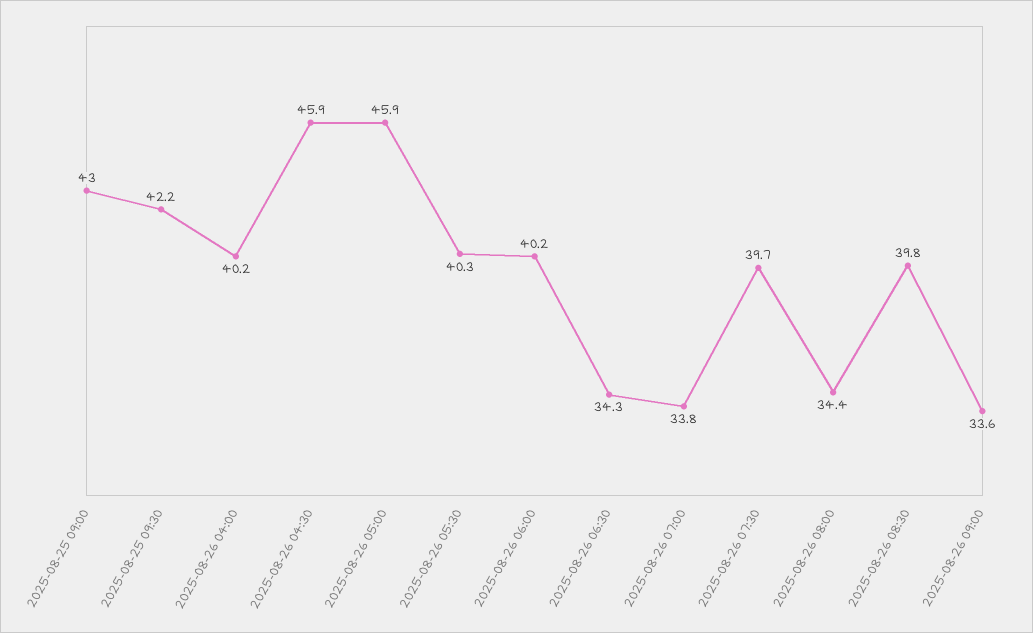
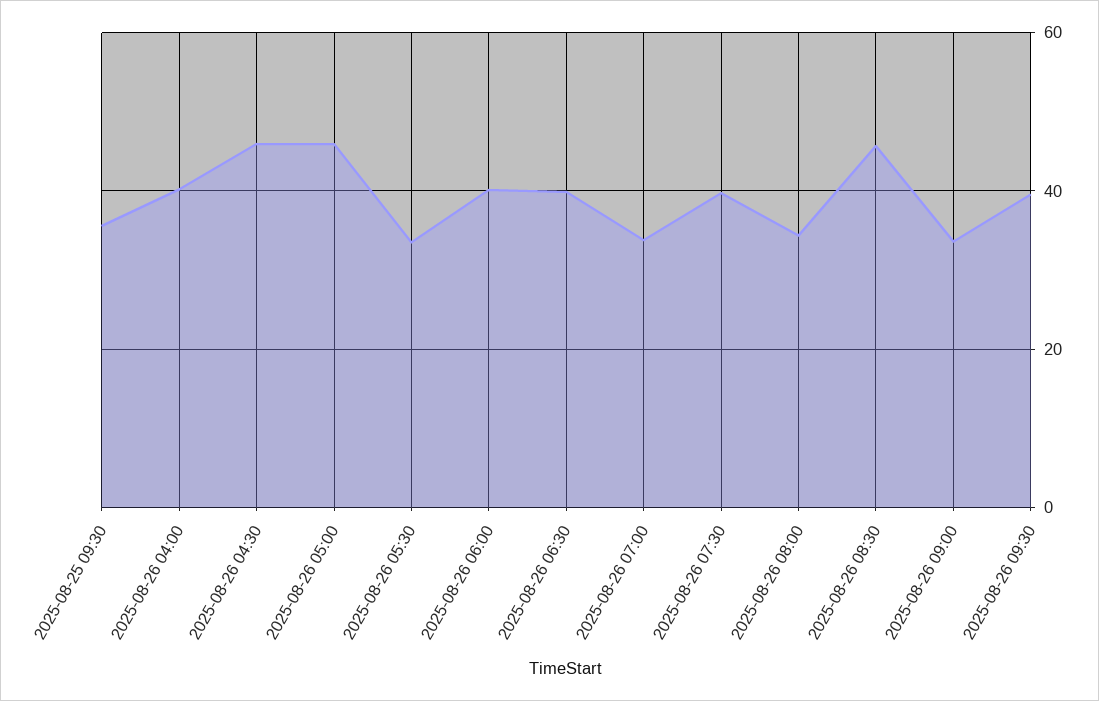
2025-08-25 09:00: 43 -> none
2025-08-25 09:30: 42.2 -> 36
2025-08-26 05:30: 40.3 -> 34
2025-08-26 06:30: 34.3 -> 40
2025-08-26 08:30: 39.8 -> 46
2025-08-26 09:30: none -> 40

